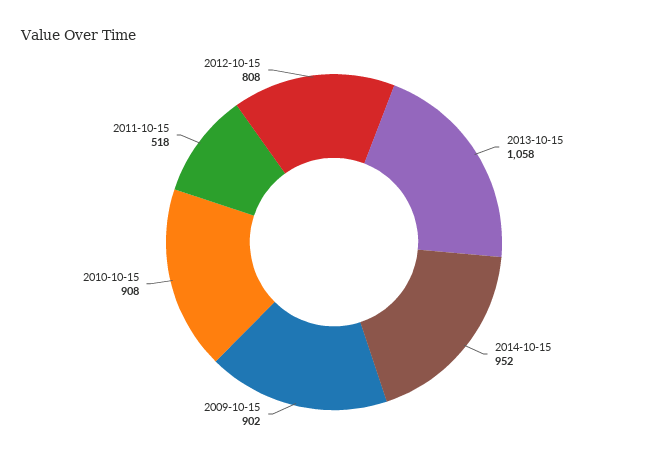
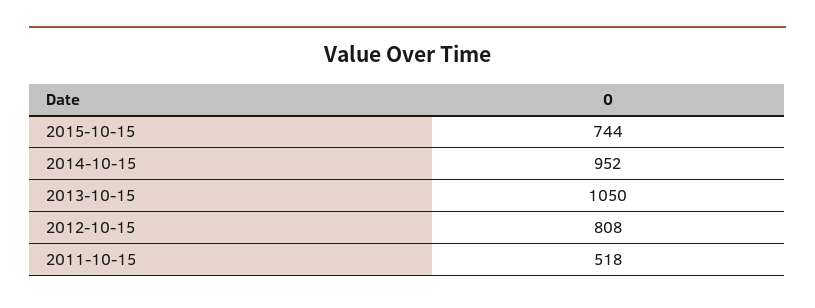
2013-10-15: 1058 -> 1050
2009-10-15: 902 -> none
2010-10-15: 908 -> none
2015-10-15: none -> 744

